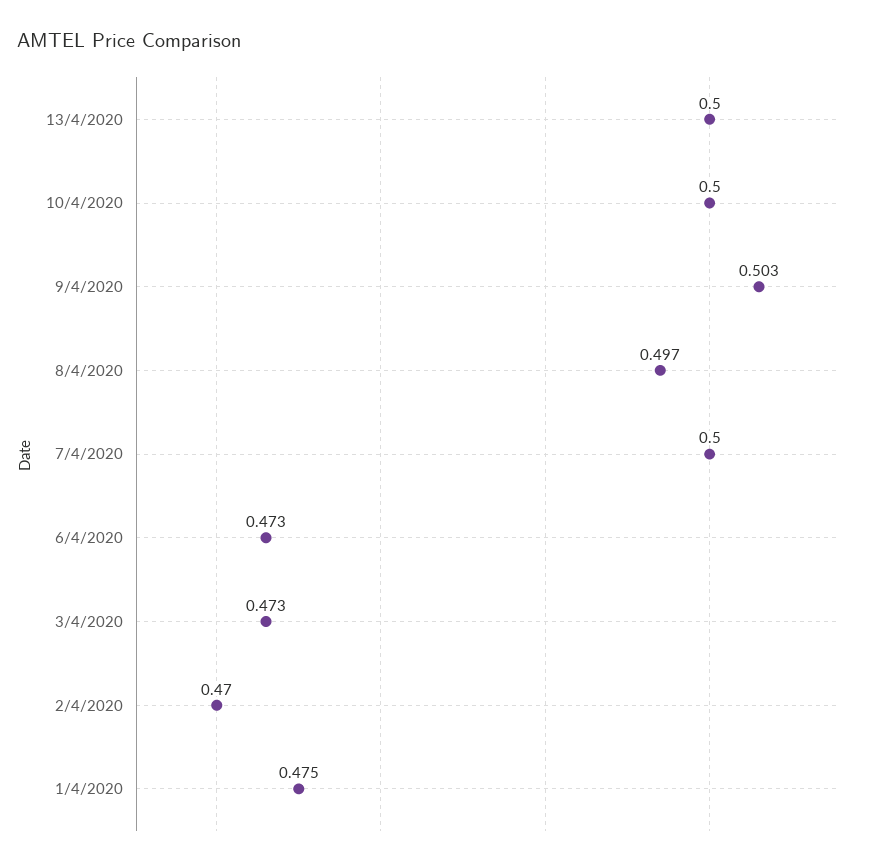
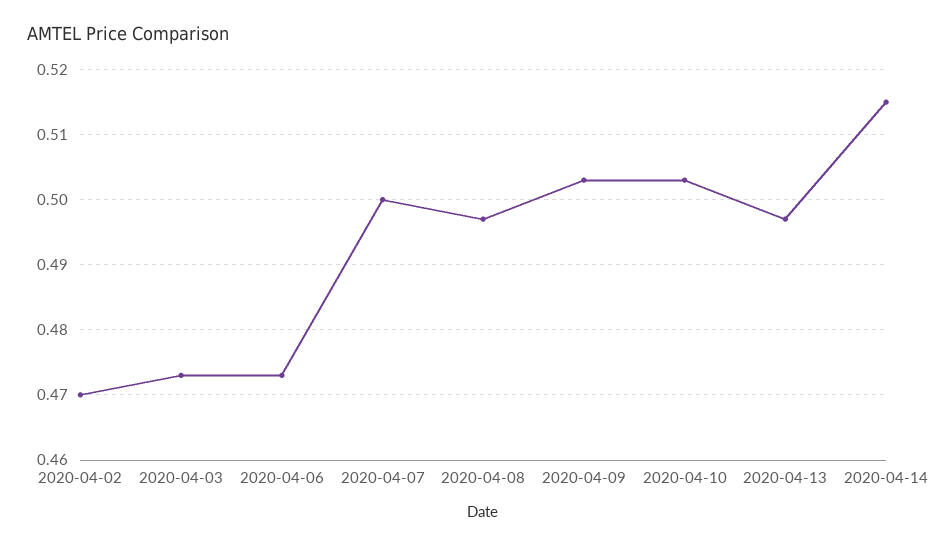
13/4/2020: 0.5 -> 0.497
10/4/2020: 0.5 -> 0.503
1/4/2020: 0.475 -> none
2020-04-14: none -> 0.515

